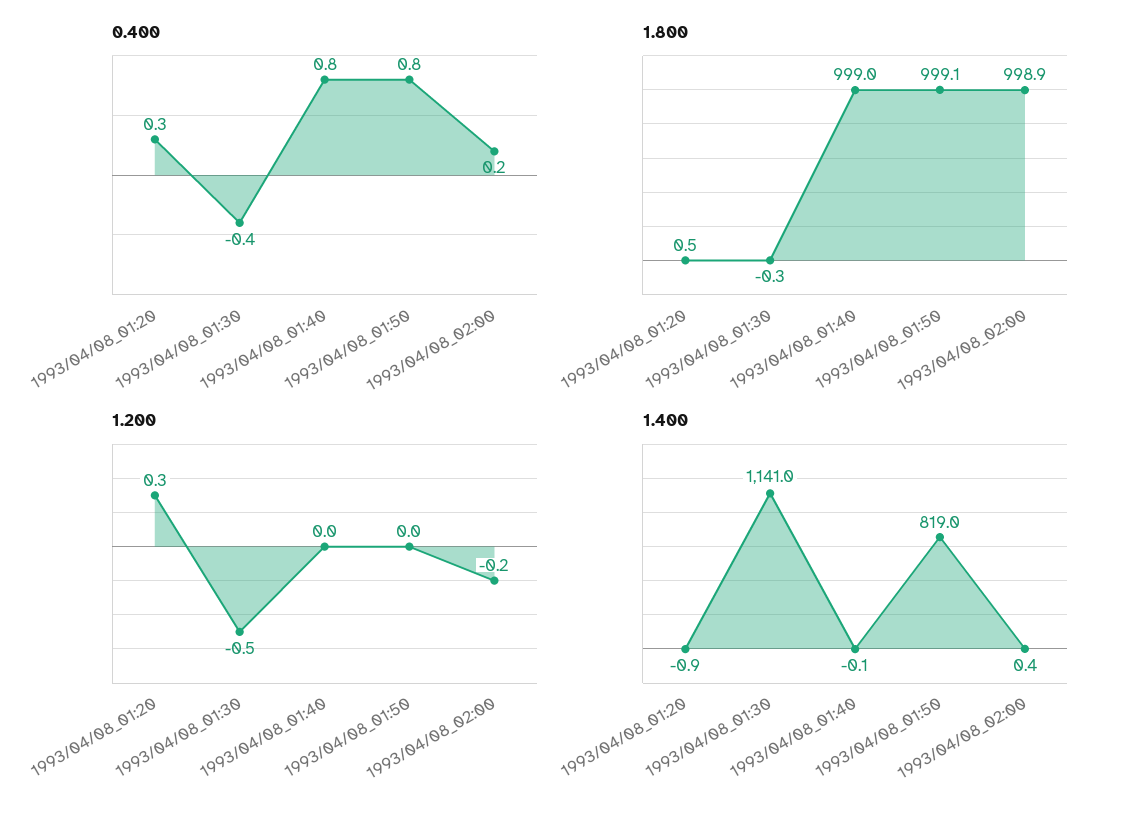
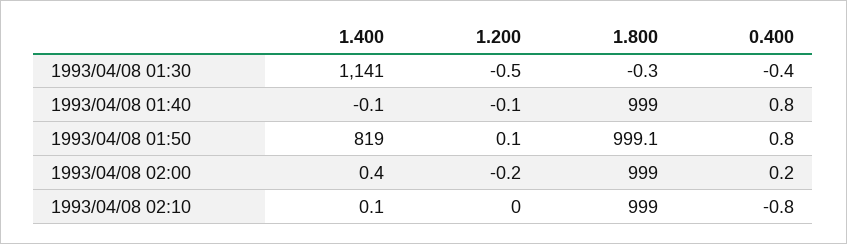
0.400, 1993/04/08_01:20: 0.3 -> none
1.800, 1993/04/08_01:20: 0.5 -> none
1.800, 1993/04/08_02:00: 998.9 -> 999
1.200, 1993/04/08_01:20: 0.3 -> none
1.200, 1993/04/08_01:40: 0 -> -0.1
1.200, 1993/04/08_01:50: 0 -> 0.1
1.400, 1993/04/08_01:20: -0.9 -> none
1.400, 1993/04/08 02:10: none -> 0.1
1.200, 1993/04/08 02:10: none -> 0
1.800, 1993/04/08 02:10: none -> 999
0.400, 1993/04/08 02:10: none -> -0.8

